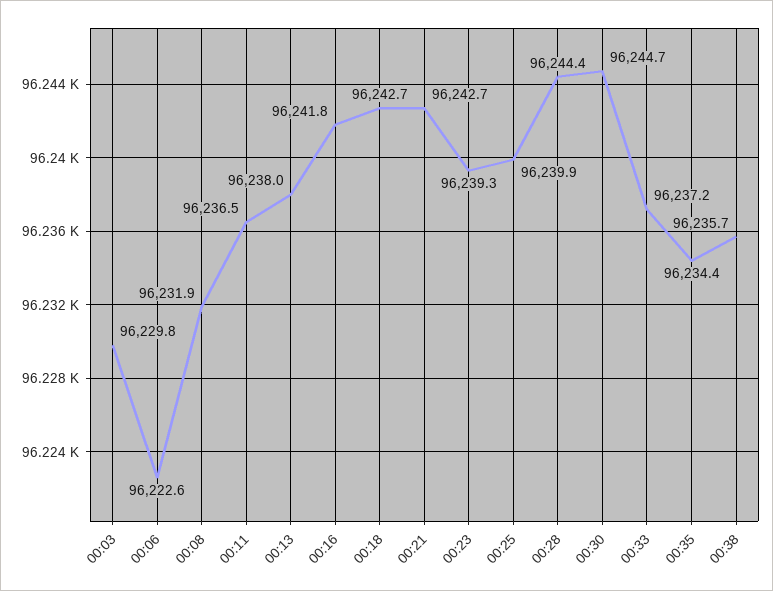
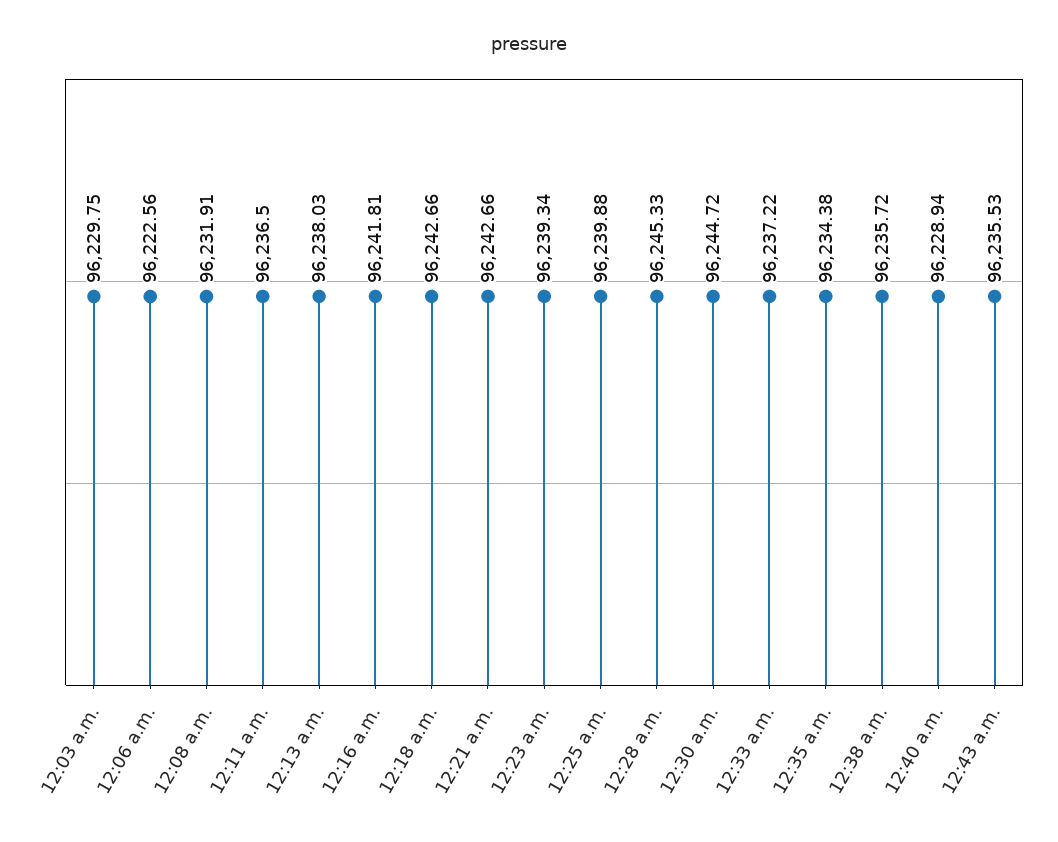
00:28: 96244.4 -> 96245.33
12:40 a.m.: none -> 96228.94
12:43 a.m.: none -> 96235.53

